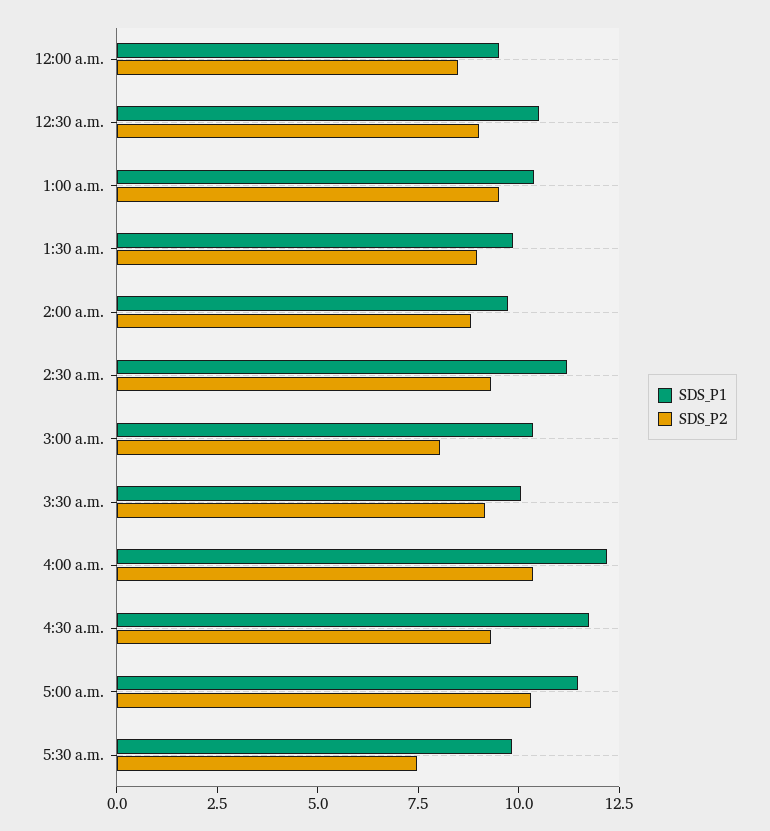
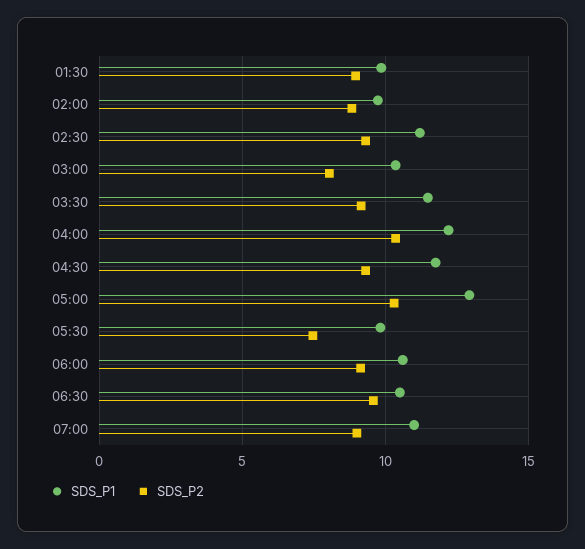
SDS_P1, 12:00 a.m.: 9.5 -> none
SDS_P2, 12:00 a.m.: 8.5 -> none
SDS_P1, 12:30 a.m.: 10.5 -> none
SDS_P2, 12:30 a.m.: 9 -> none
SDS_P1, 1:00 a.m.: 10.5 -> none
SDS_P2, 1:00 a.m.: 9.5 -> none
SDS_P1, 3:30 a.m.: 10 -> 11.5
SDS_P1, 5:00 a.m.: 11.5 -> 13
SDS_P1, 06:00: none -> 10.5
SDS_P2, 06:00: none -> 9
SDS_P1, 06:30: none -> 10.5
SDS_P2, 06:30: none -> 9.5
SDS_P1, 07:00: none -> 11
SDS_P2, 07:00: none -> 9

